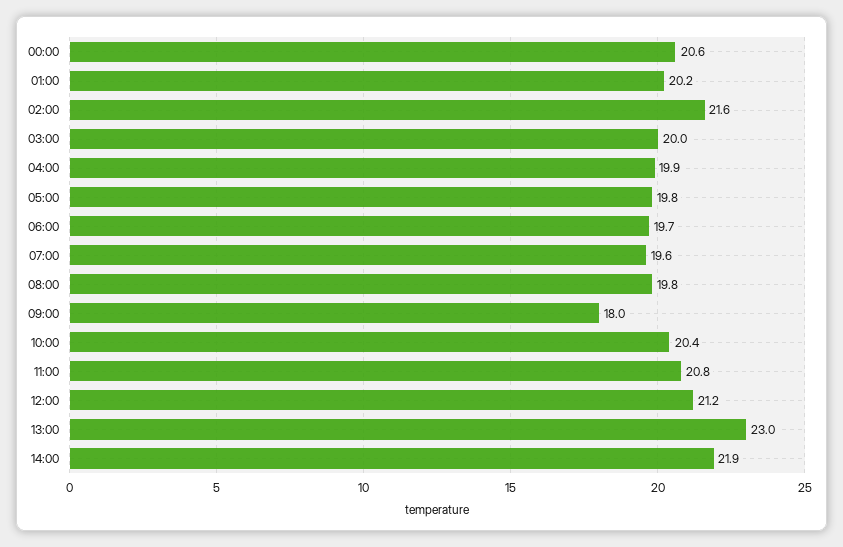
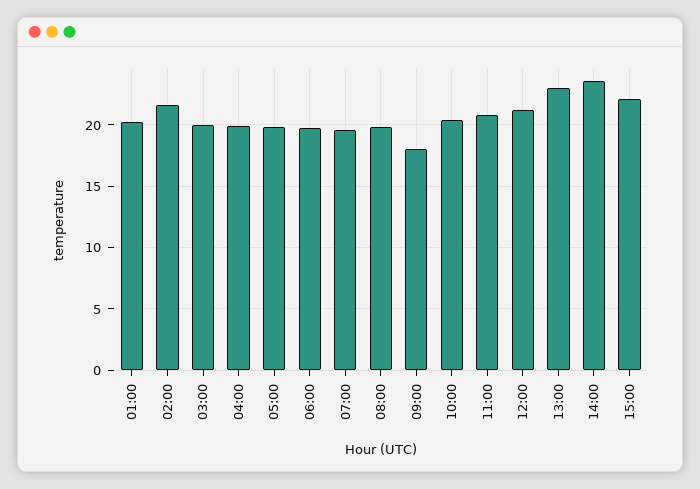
00:00: 20.6 -> none
14:00: 21.9 -> 23.5
15:00: none -> 22

